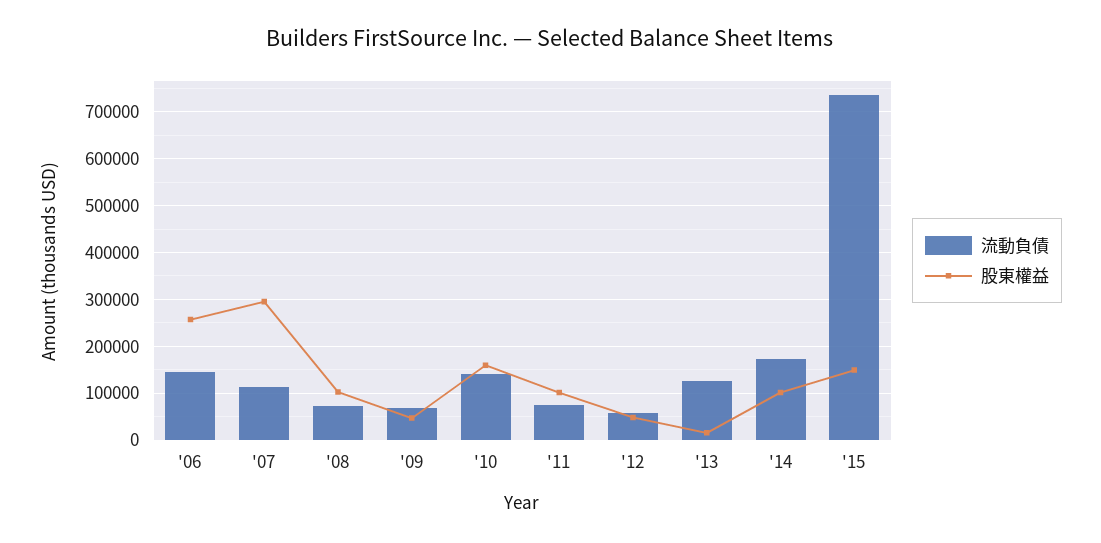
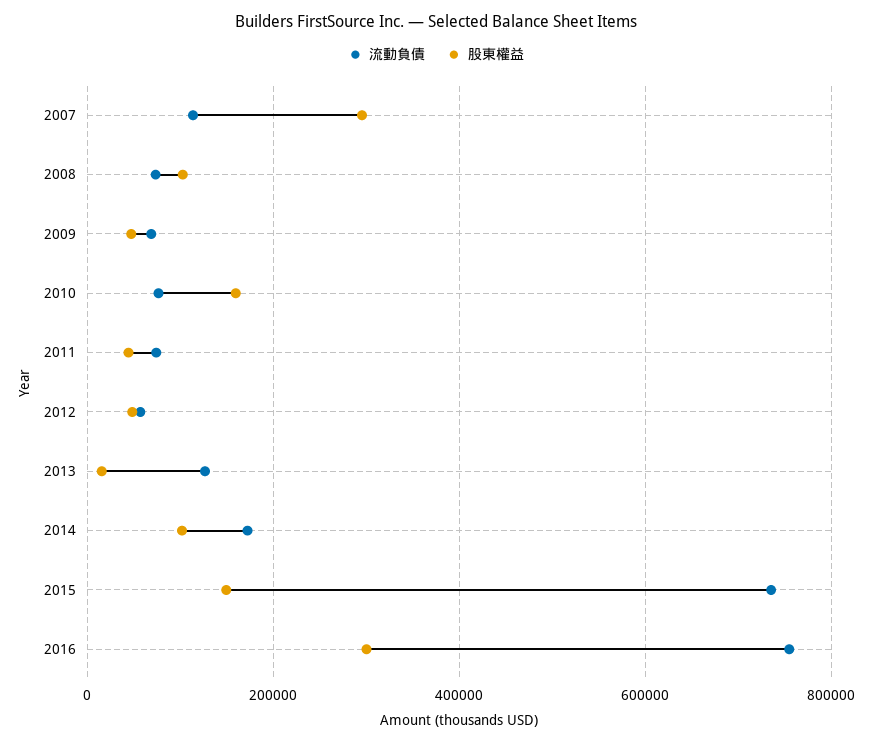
流動負債, '06: 140000 -> none
股東權益, '06: 260000 -> none
流動負債, '10: 140000 -> 80000
股東權益, '11: 100000 -> 40000
流動負債, 2016: none -> 760000
股東權益, 2016: none -> 300000

